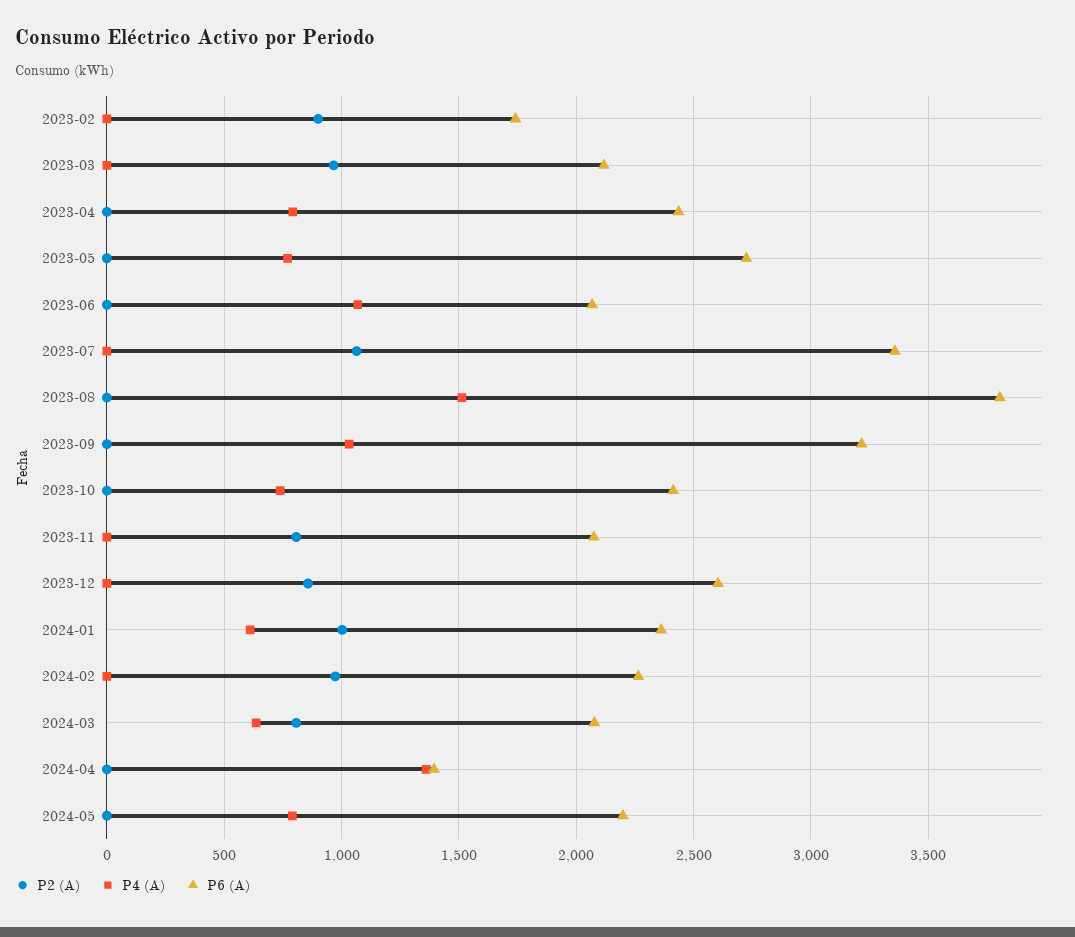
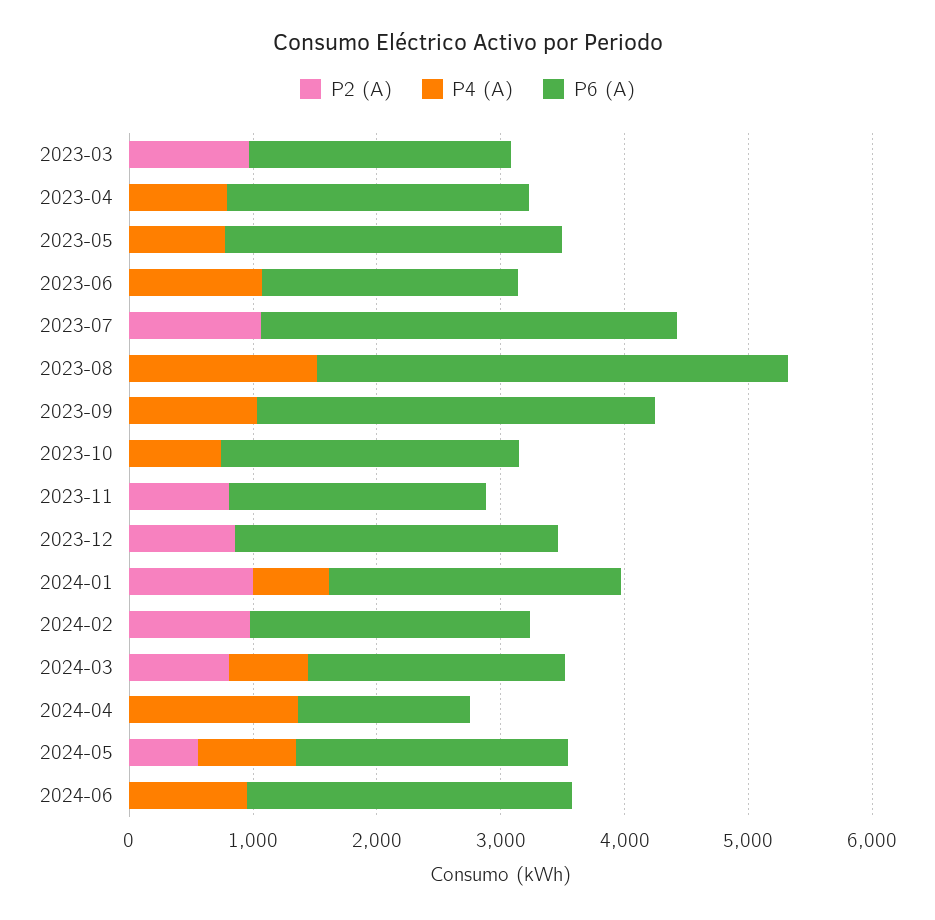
P2 (A), 2023-02: 900 -> none
P4 (A), 2023-02: 0 -> none
P6 (A), 2023-02: 1750 -> none
P2 (A), 2024-05: 0 -> 600
P2 (A), 2024-06: none -> 0
P4 (A), 2024-06: none -> 1000
P6 (A), 2024-06: none -> 2600

